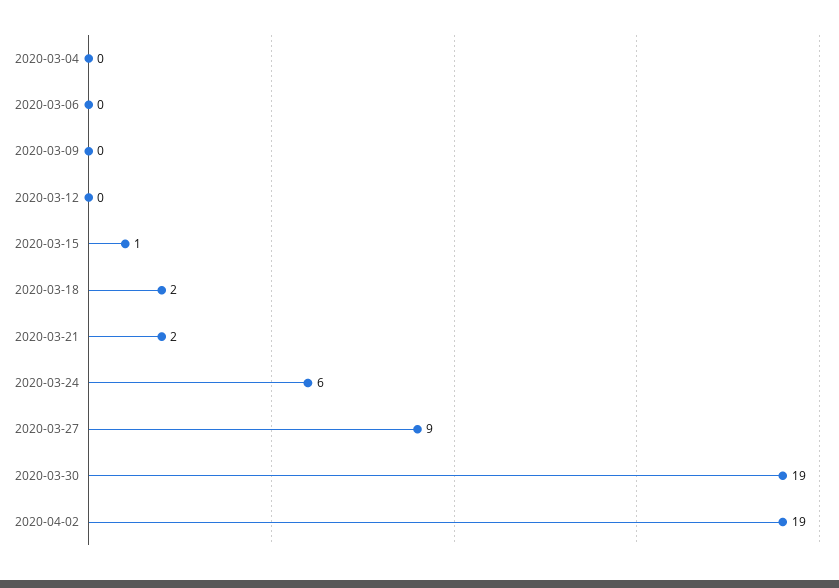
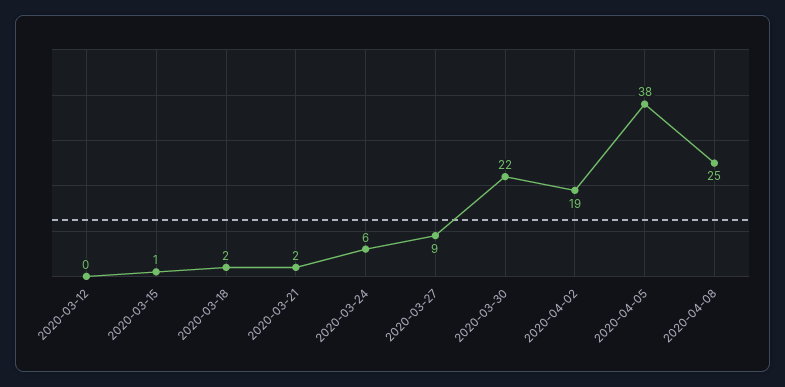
2020-03-04: 0 -> none
2020-03-06: 0 -> none
2020-03-09: 0 -> none
2020-03-30: 19 -> 22
2020-04-05: none -> 38
2020-04-08: none -> 25

